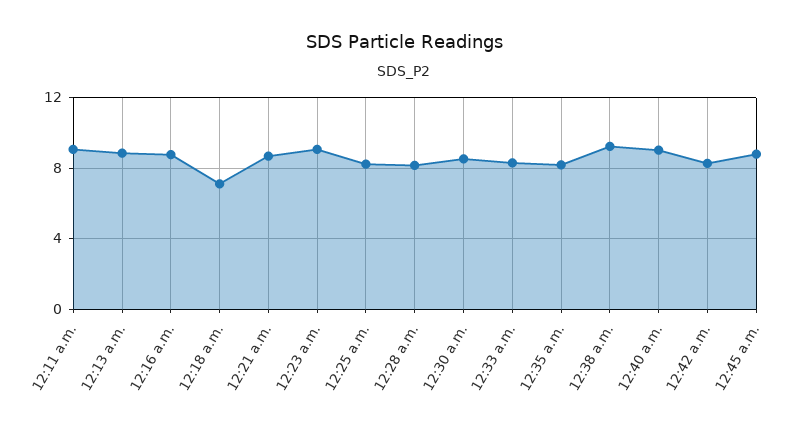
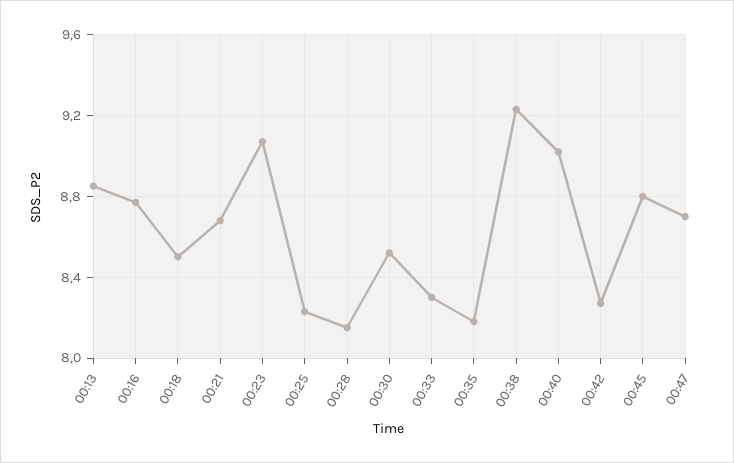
12:11 a.m.: 9 -> none
12:18 a.m.: 7 -> 8.5
00:47: none -> 8.7

